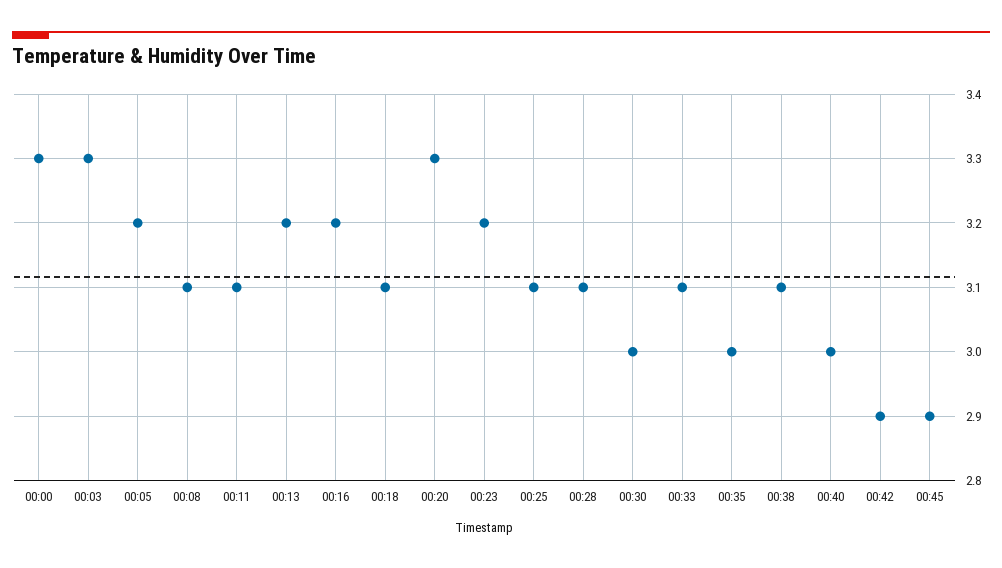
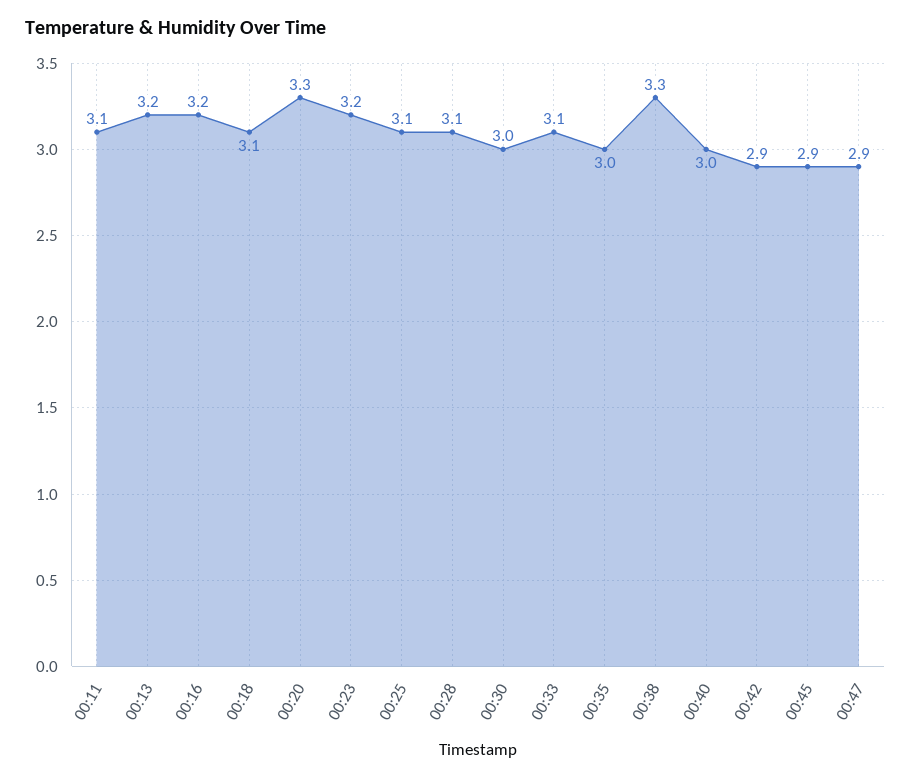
00:00: 3.3 -> none
00:03: 3.3 -> none
00:05: 3.2 -> none
00:08: 3.1 -> none
00:38: 3.1 -> 3.3
00:47: none -> 2.9

